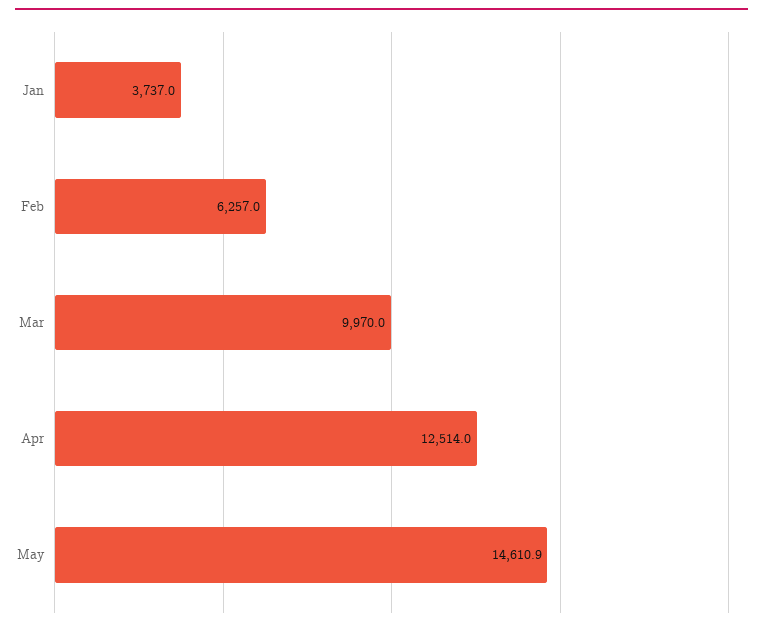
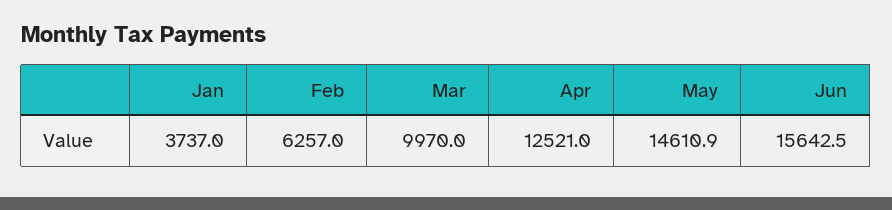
Apr: 12514 -> 12521
Jun: none -> 15642.5

